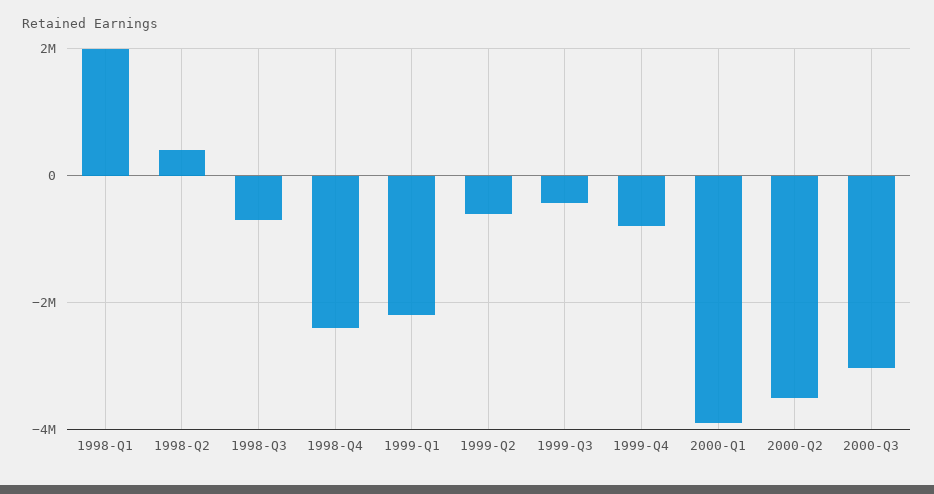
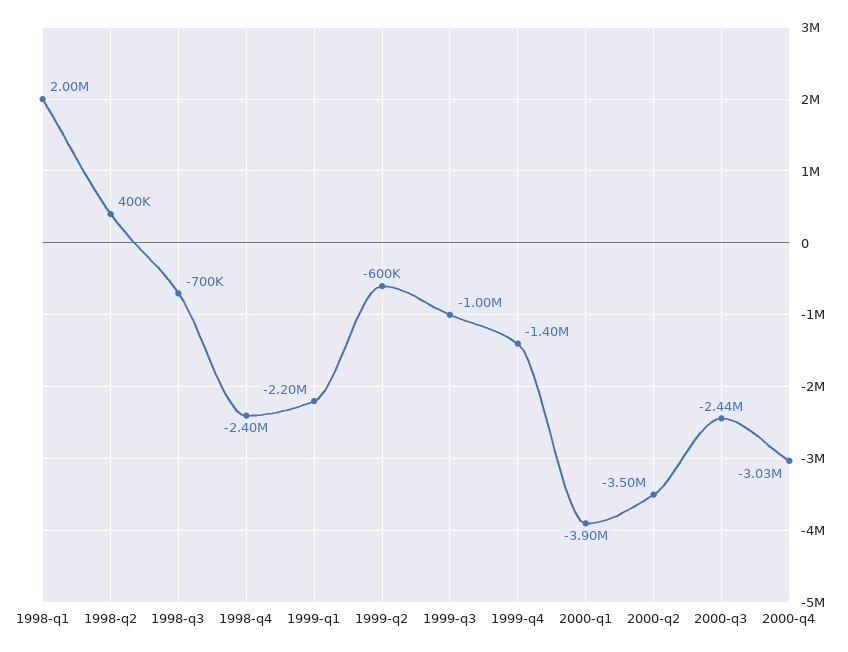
1999-Q3: -400000 -> -1000000
1999-Q4: -800000 -> -1400000
2000-Q3: -3000000 -> -2440000
2000-q4: none -> -3030000

